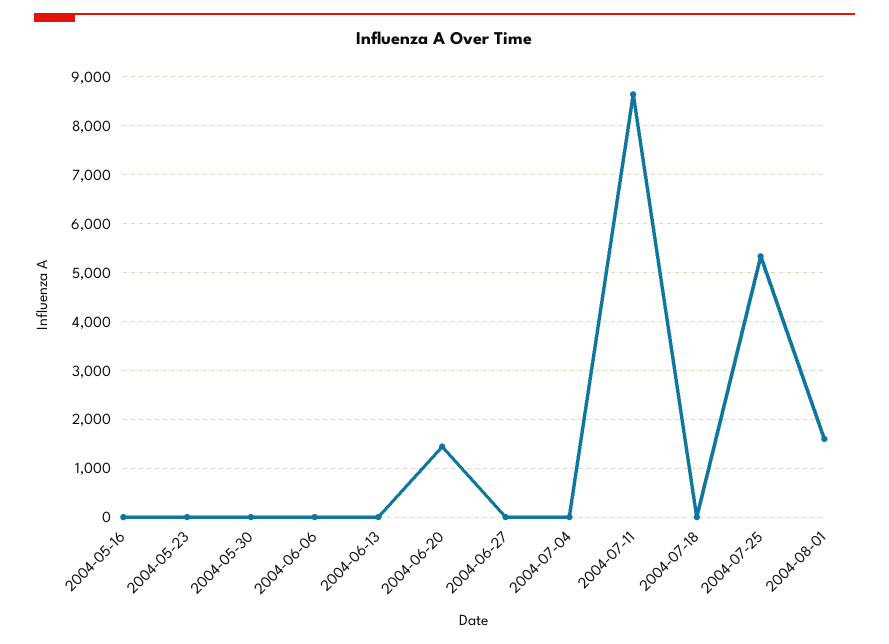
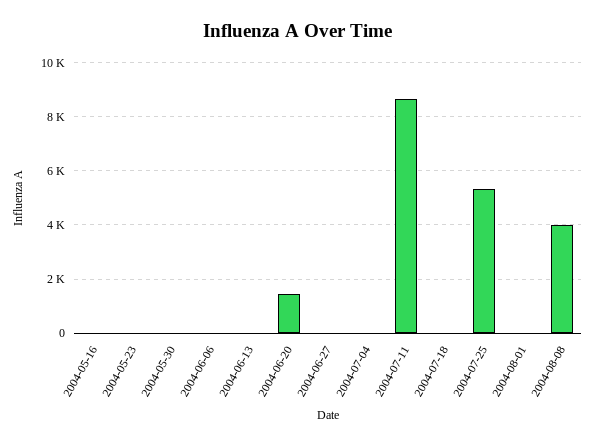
2004-08-01: 1600 -> 0
2004-08-08: none -> 4000

